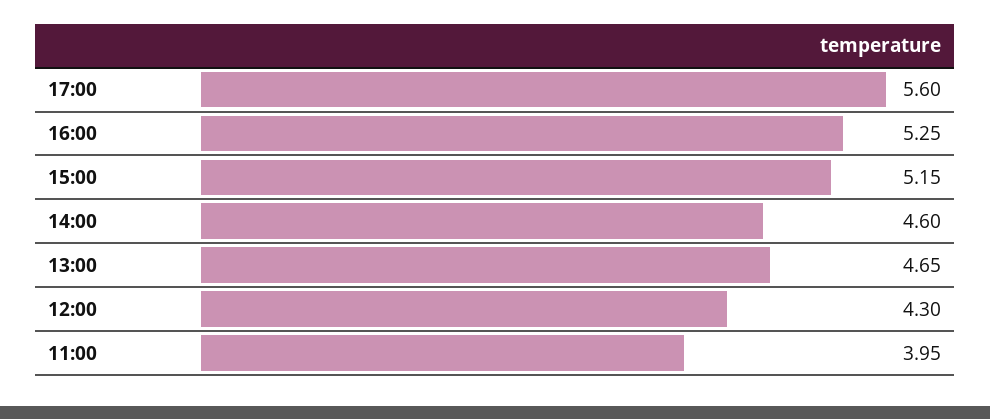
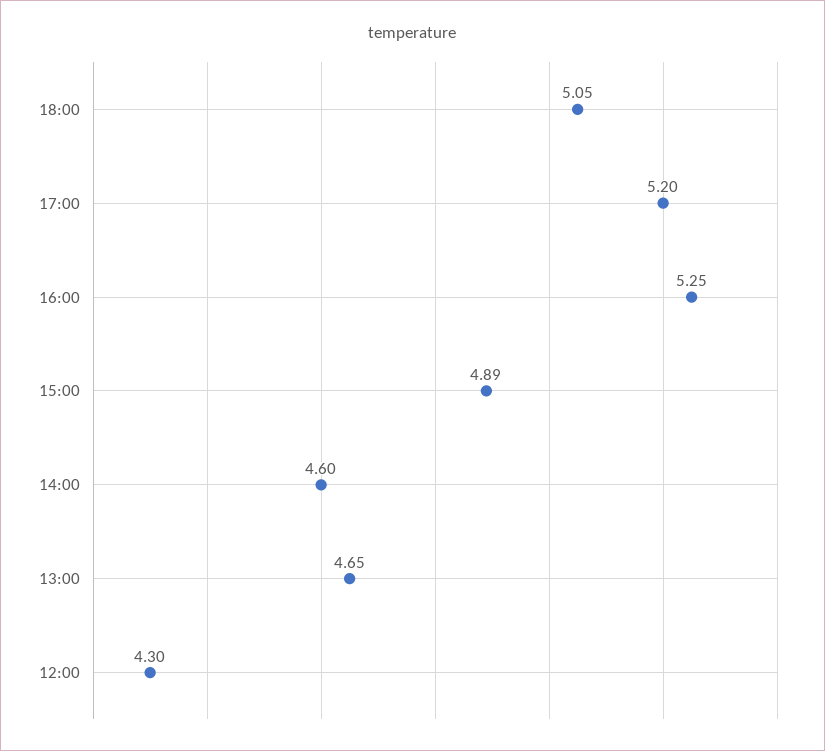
17:00: 5.6 -> 5.2
15:00: 5.15 -> 4.89
11:00: 3.95 -> none
18:00: none -> 5.05

